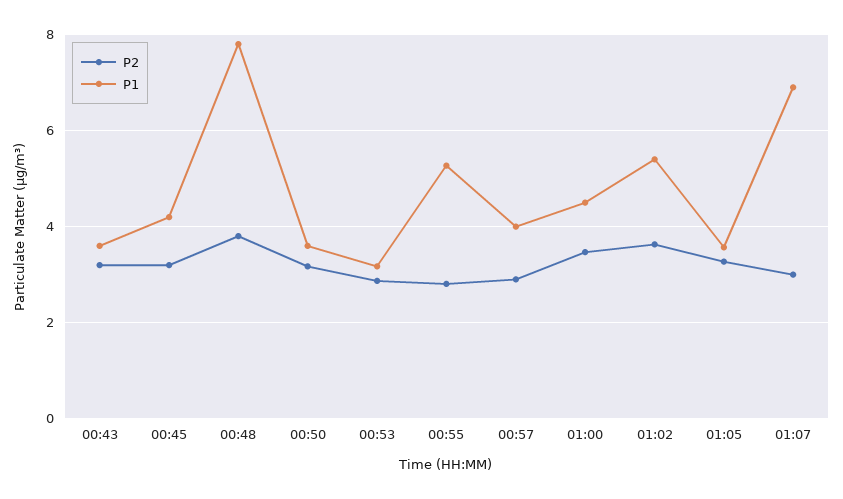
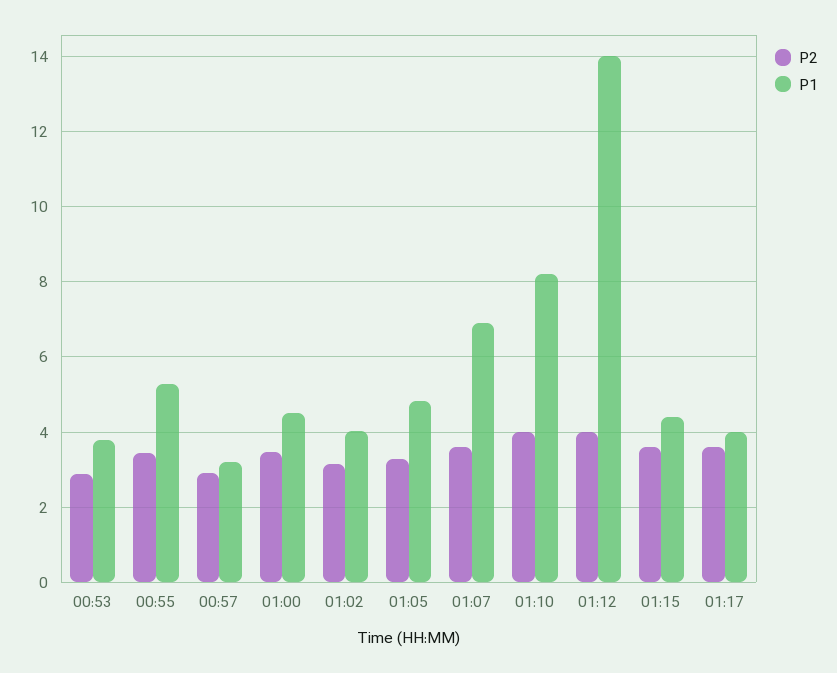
P2, 00:43: 3.2 -> none
P1, 00:43: 3.6 -> none
P2, 00:45: 3.2 -> none
P1, 00:45: 4.2 -> none
P2, 00:48: 3.8 -> none
P1, 00:48: 7.8 -> none
P2, 00:50: 3.2 -> none
P1, 00:50: 3.6 -> none
P1, 00:53: 3.2 -> 3.8
P2, 00:55: 2.8 -> 3.4
P1, 00:57: 4 -> 3.2
P2, 01:02: 3.6 -> 3.2
P1, 01:02: 5.4 -> 4
P1, 01:05: 3.6 -> 4.8
P2, 01:07: 3 -> 3.6
P2, 01:10: none -> 4
P1, 01:10: none -> 8.2
P2, 01:12: none -> 4
P1, 01:12: none -> 14
P2, 01:15: none -> 3.6
P1, 01:15: none -> 4.4
P2, 01:17: none -> 3.6
P1, 01:17: none -> 4

